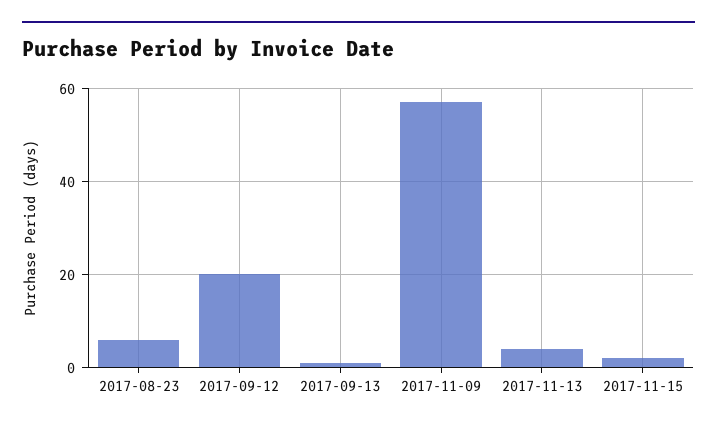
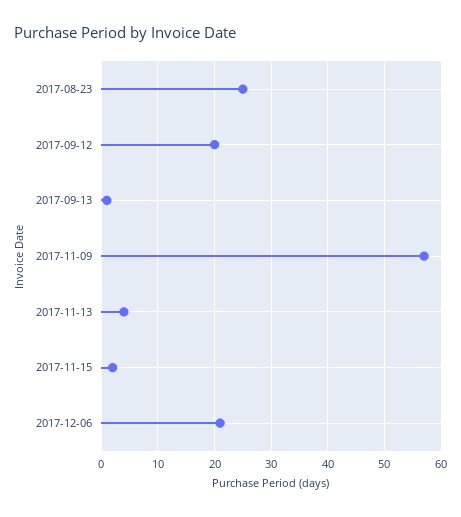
2017-08-23: 5 -> 25
2017-12-06: none -> 20

